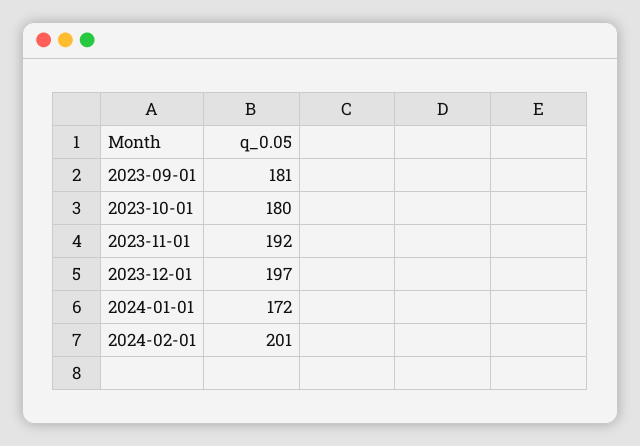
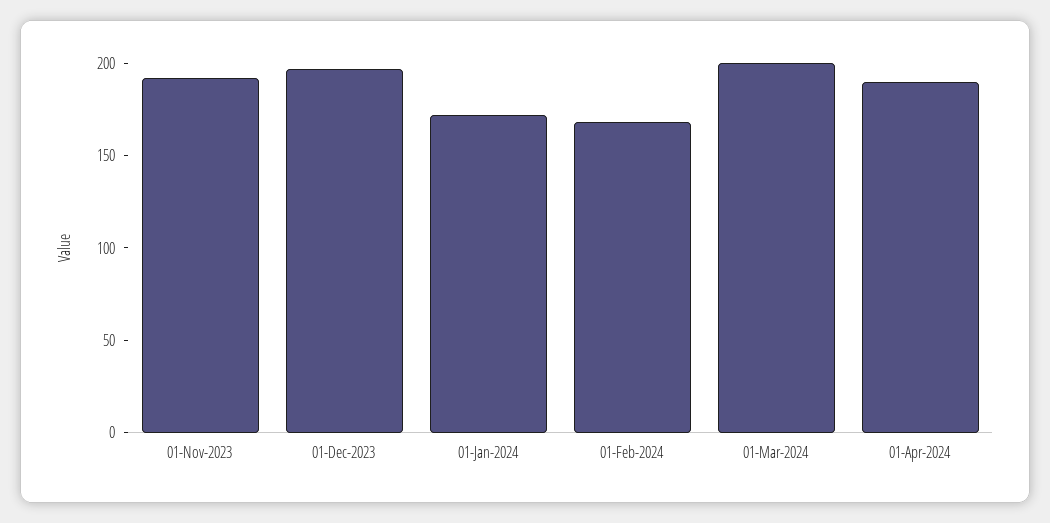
2023-09-01: 181 -> none
2023-10-01: 180 -> none
2024-02-01: 201 -> 170
01-Mar-2024: none -> 200
01-Apr-2024: none -> 190

